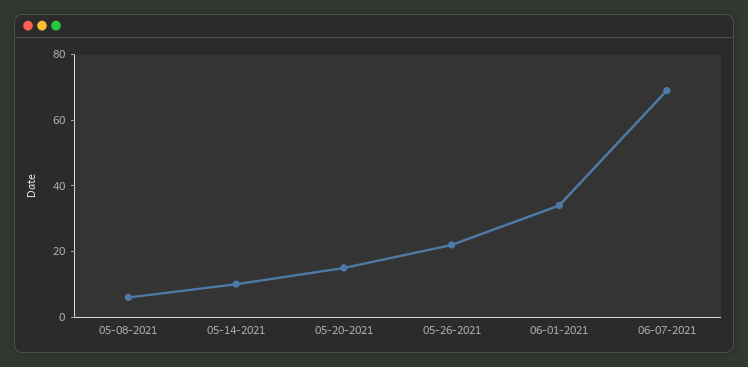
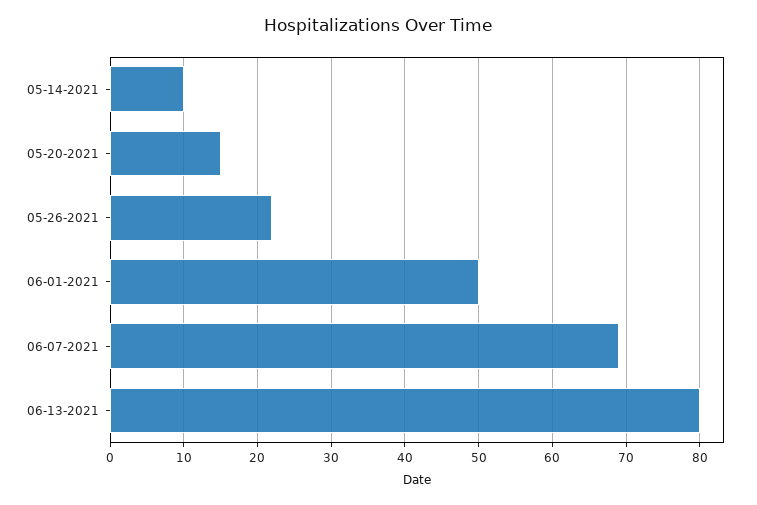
05-08-2021: 5 -> none
06-01-2021: 35 -> 50
06-13-2021: none -> 80

